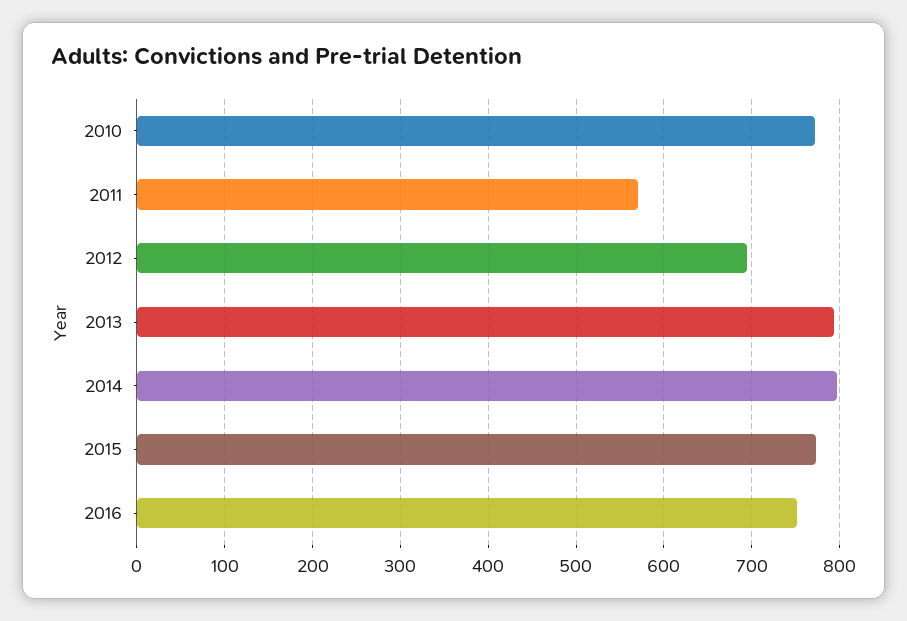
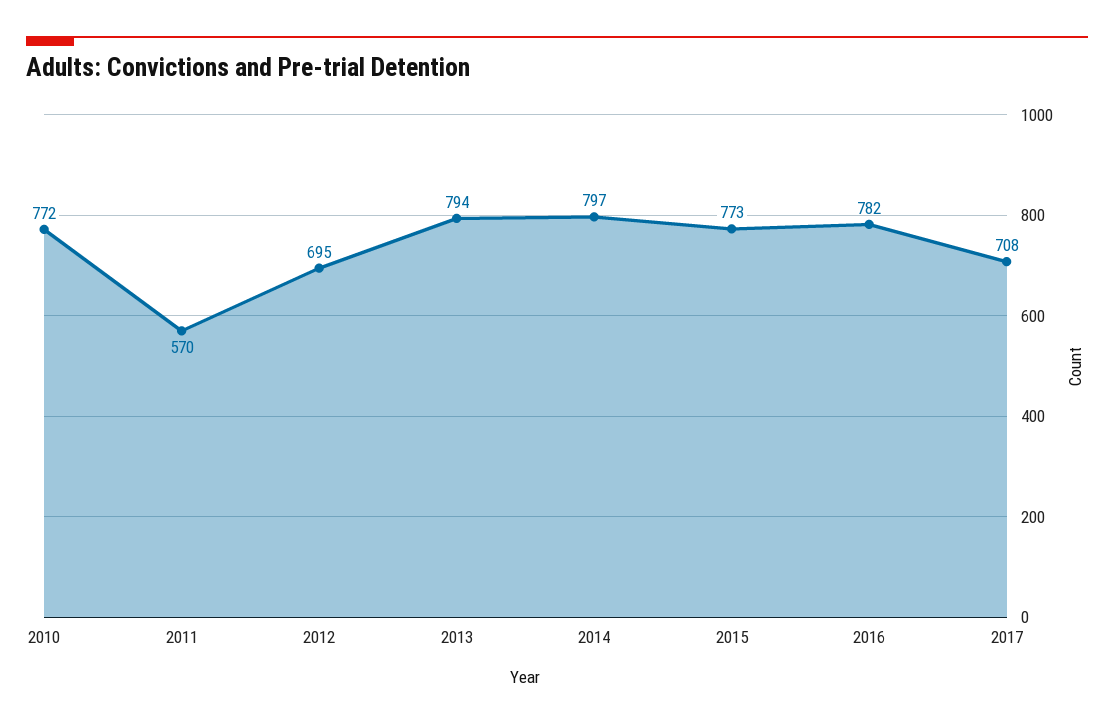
2016: 750 -> 782
2017: none -> 708

